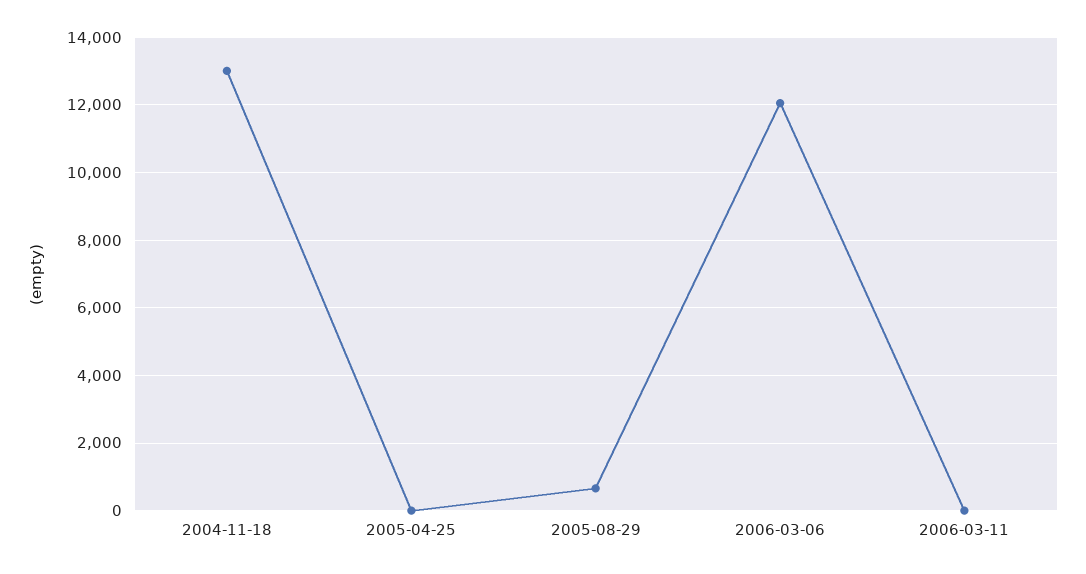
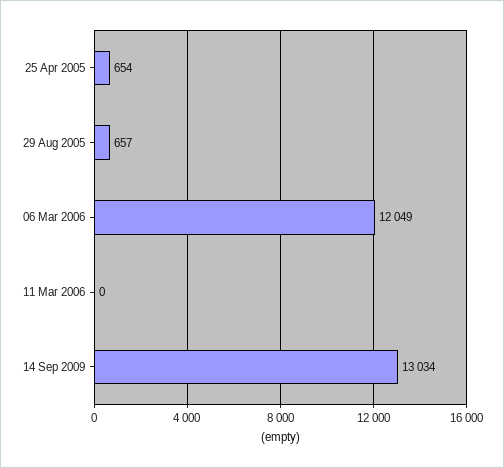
2004-11-18: 13000 -> none
2005-04-25: 0 -> 654
14 Sep 2009: none -> 13034

